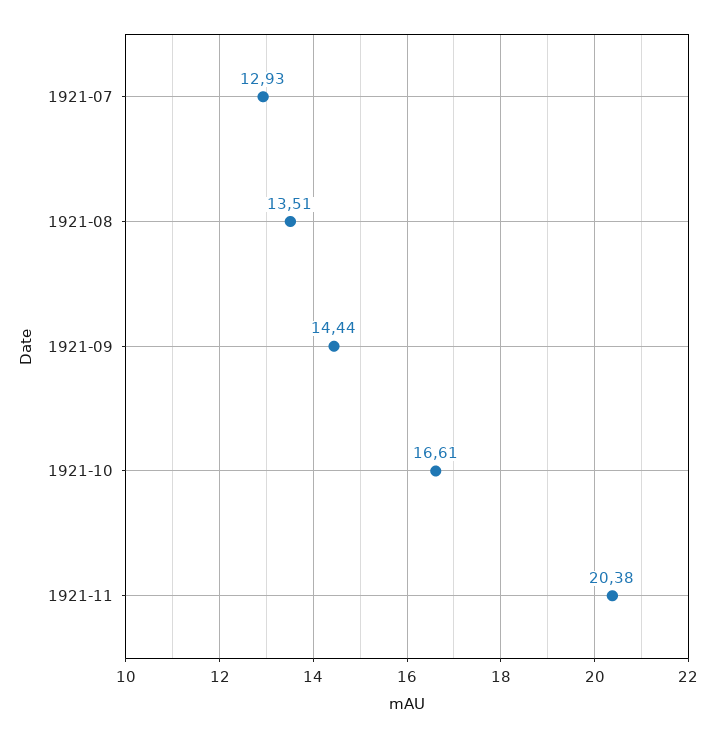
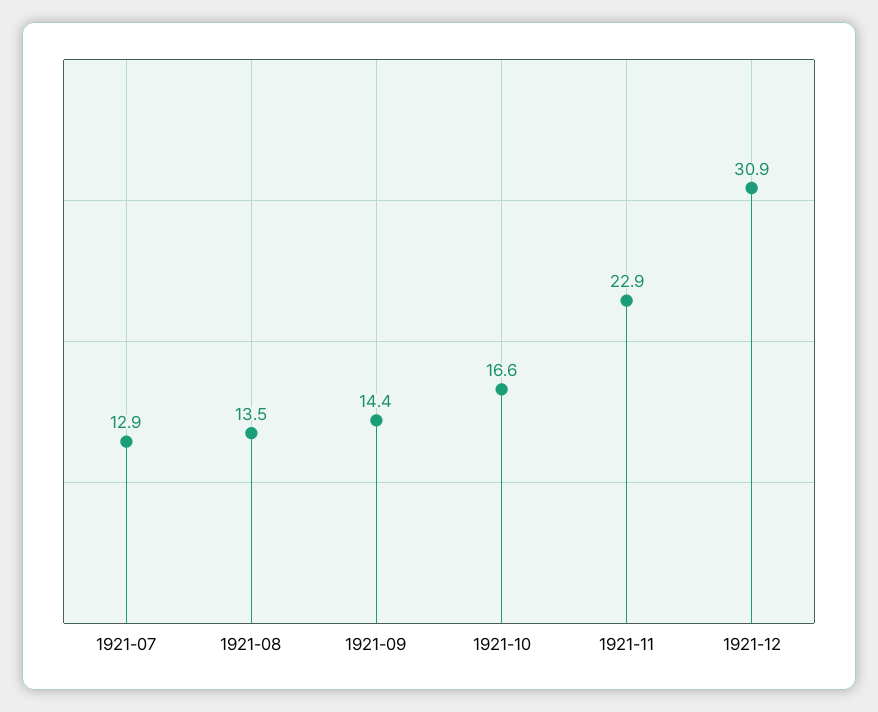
1921-11: 20.38 -> 22.9
1921-12: none -> 30.9

